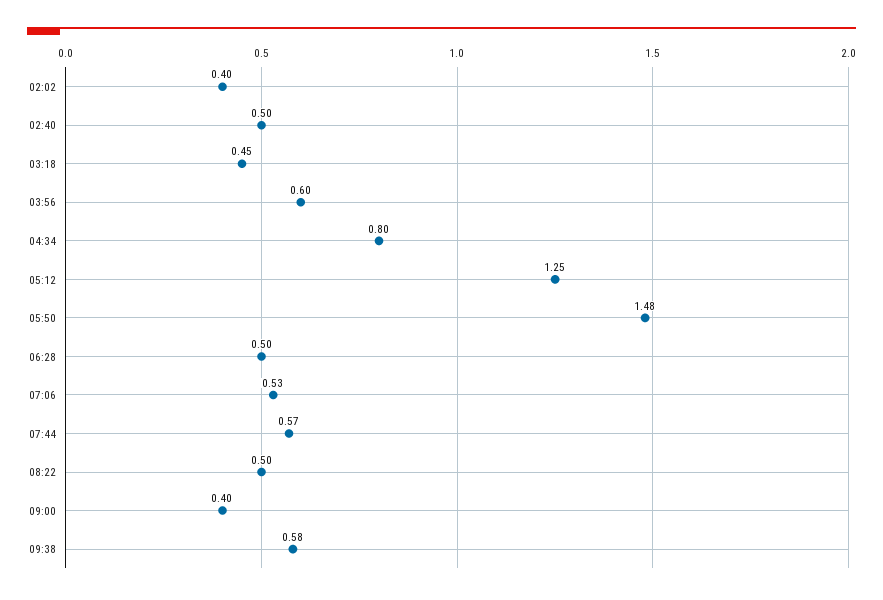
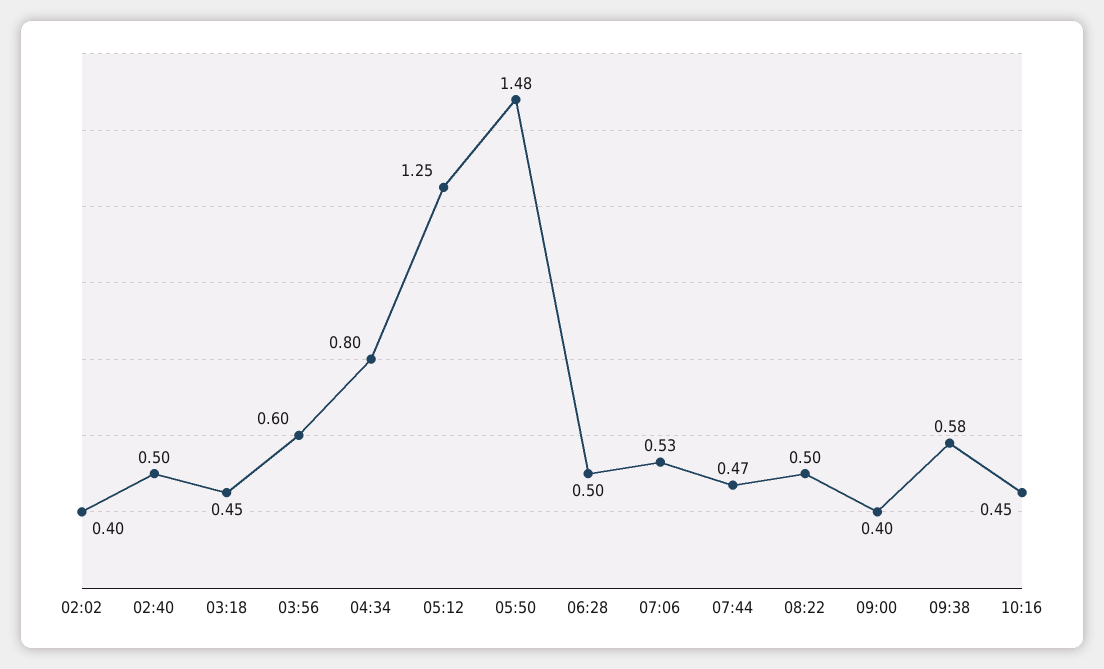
07:44: 0.57 -> 0.47
10:16: none -> 0.45

